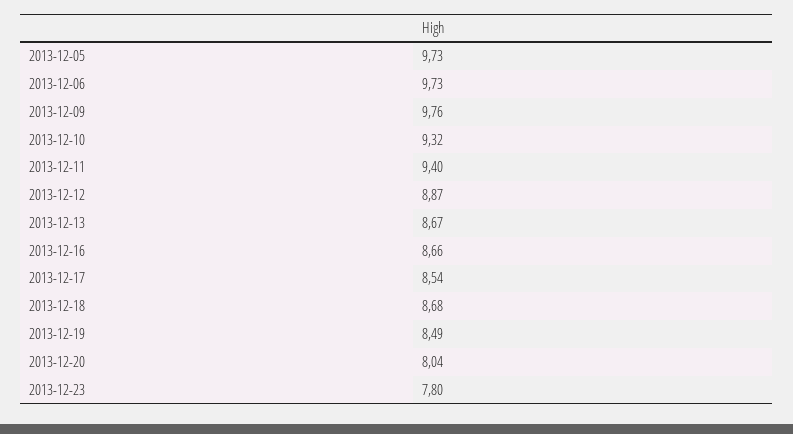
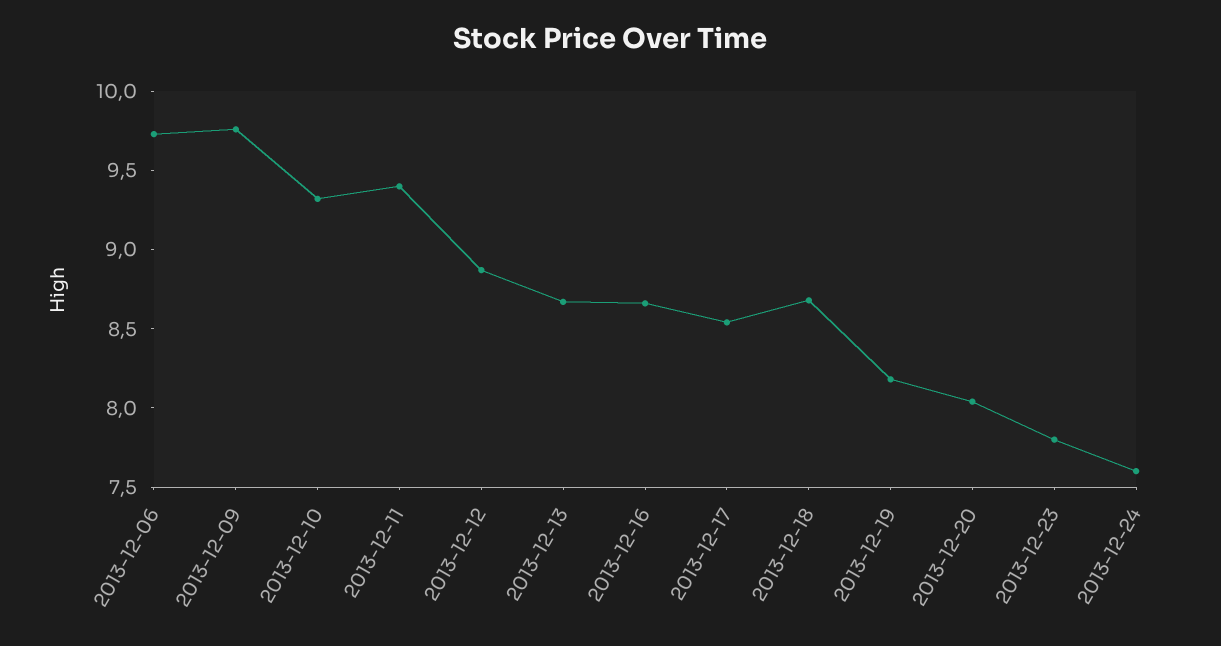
2013-12-05: 9.73 -> none
2013-12-19: 8.49 -> 8.2
2013-12-24: none -> 7.6

